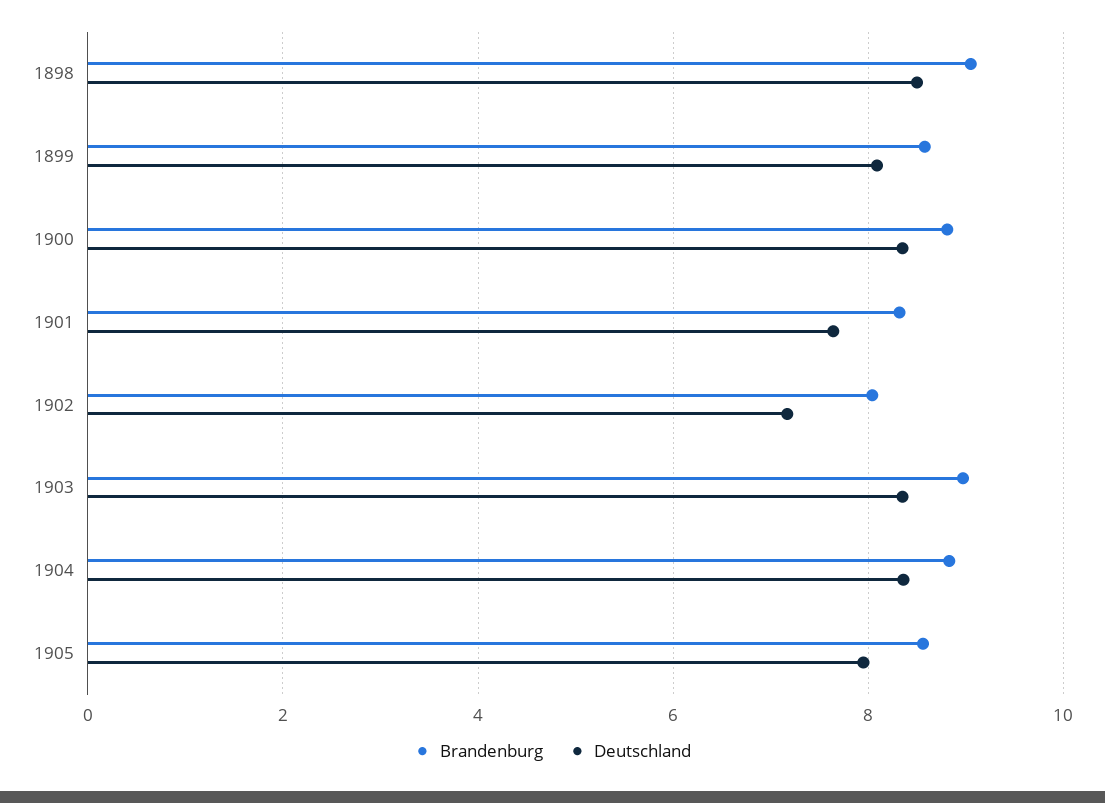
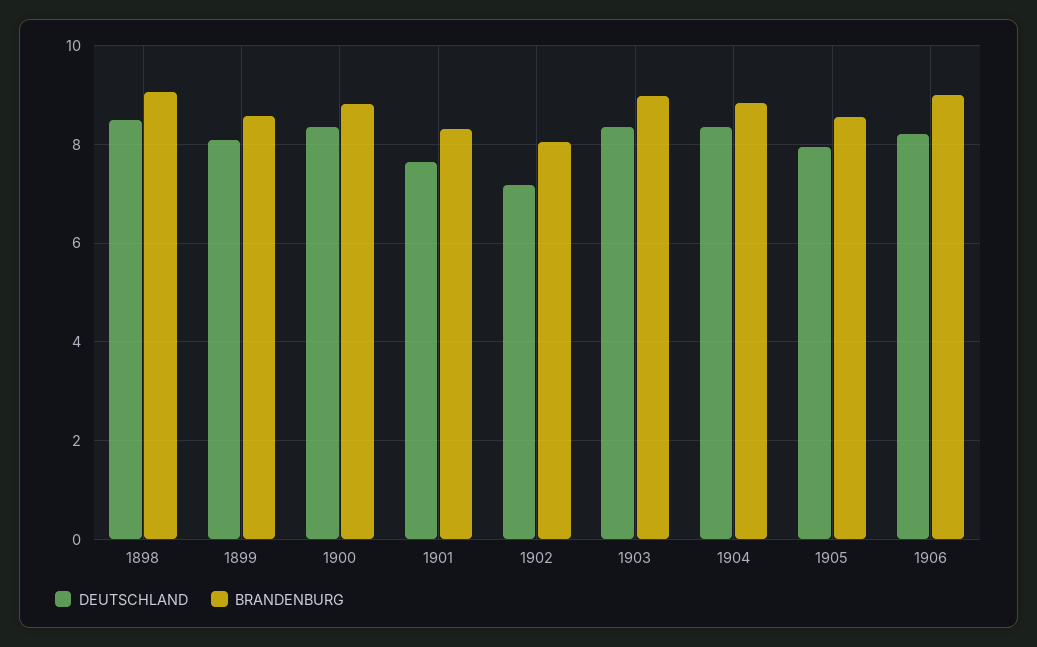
Deutschland, 1906: none -> 8.2
Brandenburg, 1906: none -> 9

